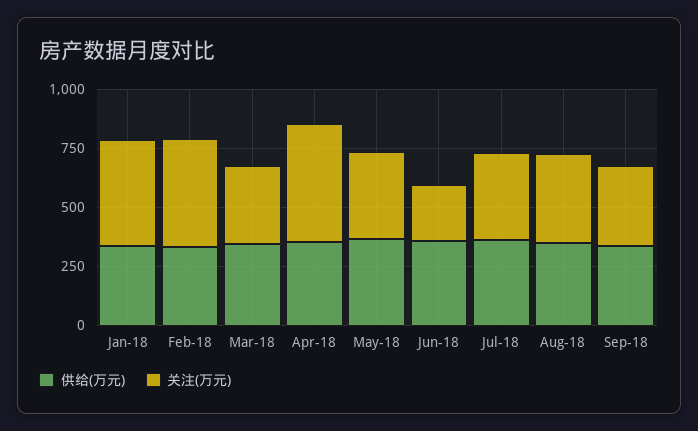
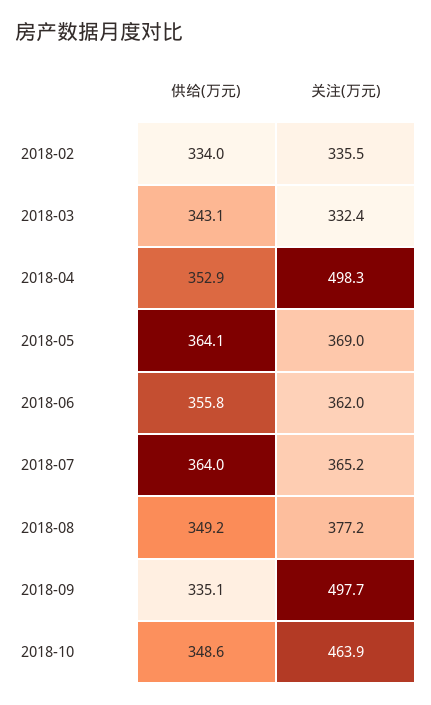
供给(万元), Jan-18: 350 -> none
关注(万元), Jan-18: 450 -> none
关注(万元), Feb-18: 450 -> 335.5
关注(万元), Jun-18: 250 -> 362
关注(万元), Sep-18: 350 -> 497.7
供给(万元), 2018-10: none -> 348.6
关注(万元), 2018-10: none -> 463.9

